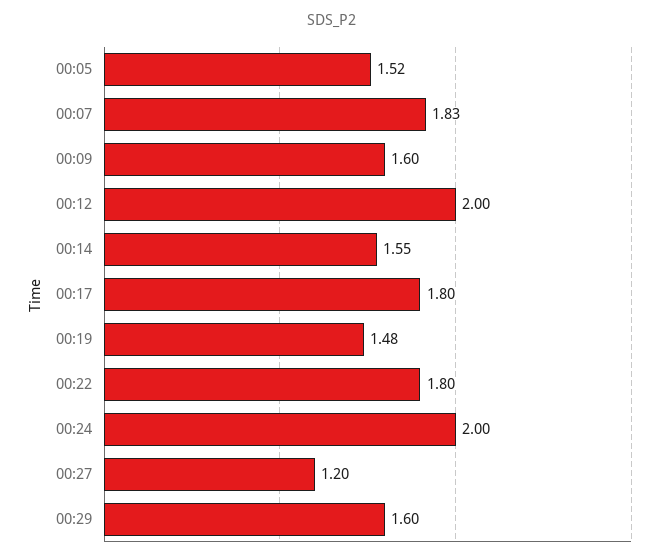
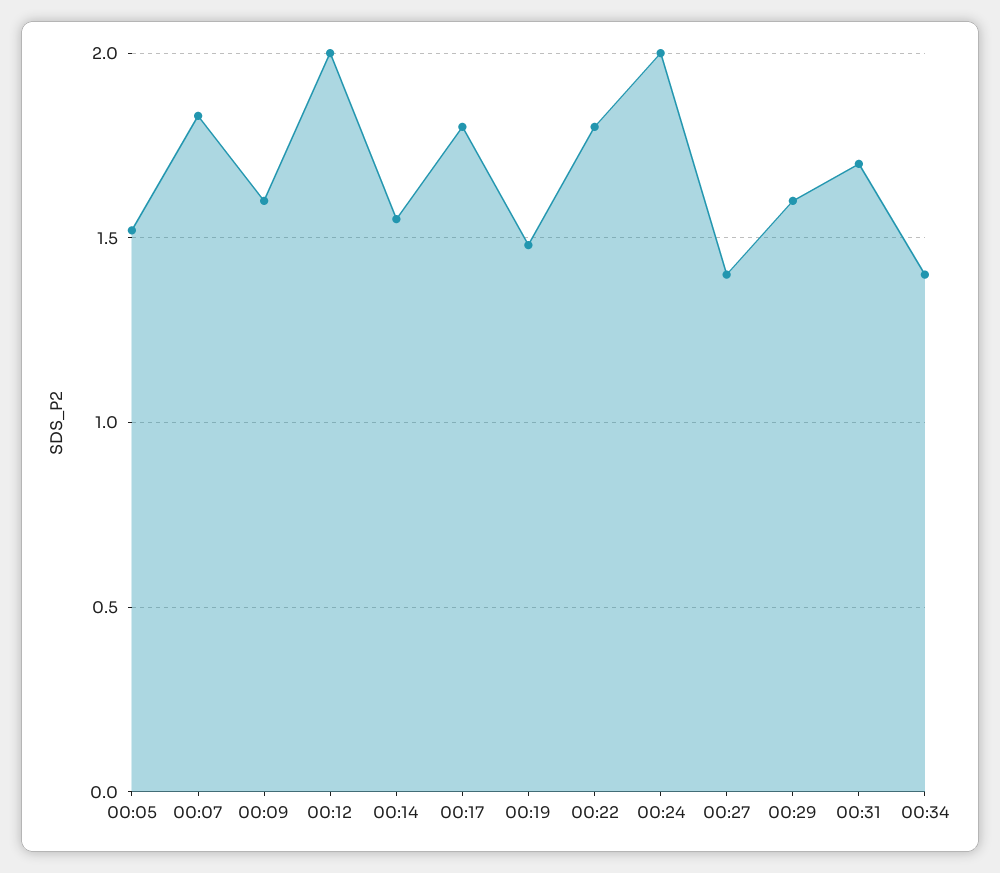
00:27: 1.2 -> 1.4
00:31: none -> 1.7
00:34: none -> 1.4

